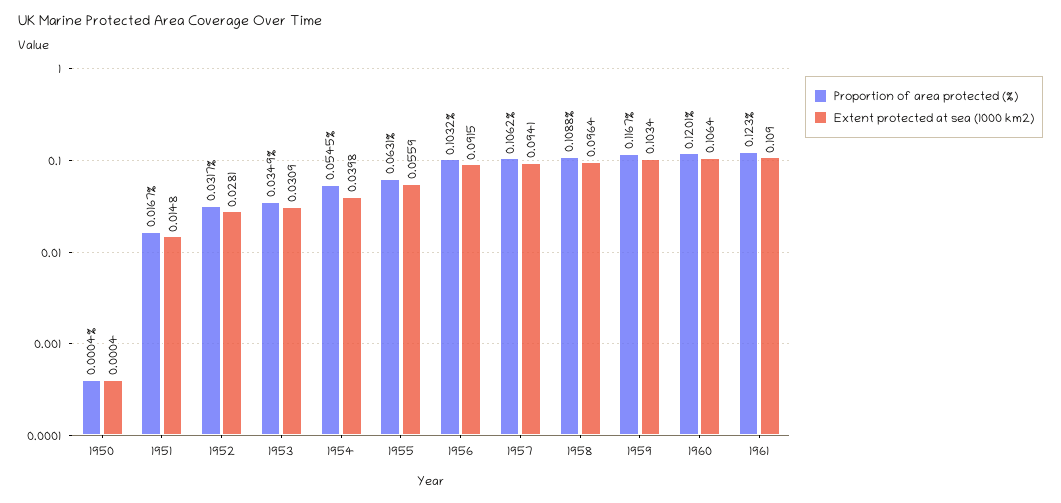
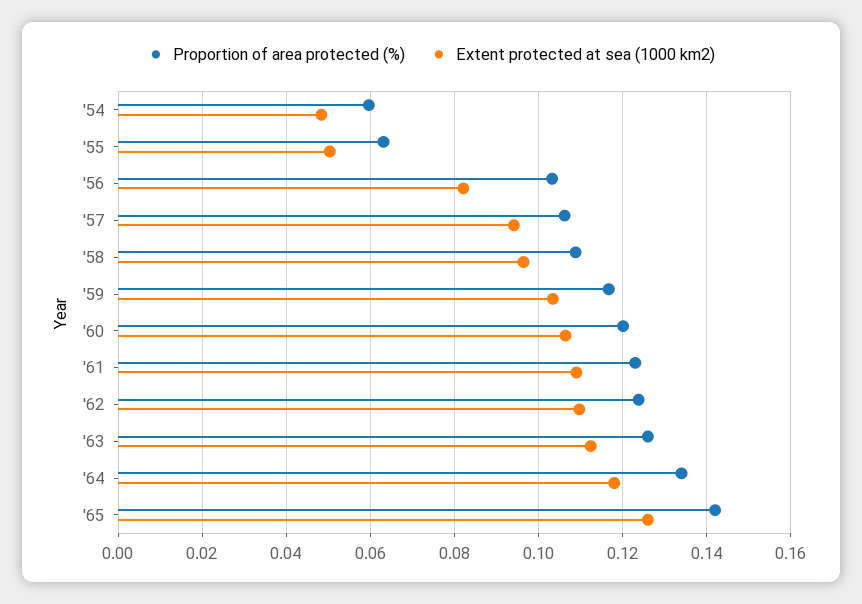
Proportion of area protected (%), 1950: 0.0004 -> none
Extent protected at sea (1000 km2), 1950: 0.0004 -> none
Proportion of area protected (%), 1951: 0.0167 -> none
Extent protected at sea (1000 km2), 1951: 0.0148 -> none
Proportion of area protected (%), 1952: 0.0317 -> none
Extent protected at sea (1000 km2), 1952: 0.0281 -> none
Proportion of area protected (%), 1953: 0.0349 -> none
Extent protected at sea (1000 km2), 1953: 0.0309 -> none
Proportion of area protected (%), 1954: 0.0545 -> 0.06
Extent protected at sea (1000 km2), 1954: 0.0398 -> 0.048
Extent protected at sea (1000 km2), 1955: 0.0559 -> 0.05
Extent protected at sea (1000 km2), 1956: 0.0915 -> 0.082
Proportion of area protected (%), '62: none -> 0.124
Extent protected at sea (1000 km2), '62: none -> 0.11
Proportion of area protected (%), '63: none -> 0.126
Extent protected at sea (1000 km2), '63: none -> 0.112
Proportion of area protected (%), '64: none -> 0.134
Extent protected at sea (1000 km2), '64: none -> 0.118
Proportion of area protected (%), '65: none -> 0.142
Extent protected at sea (1000 km2), '65: none -> 0.126

